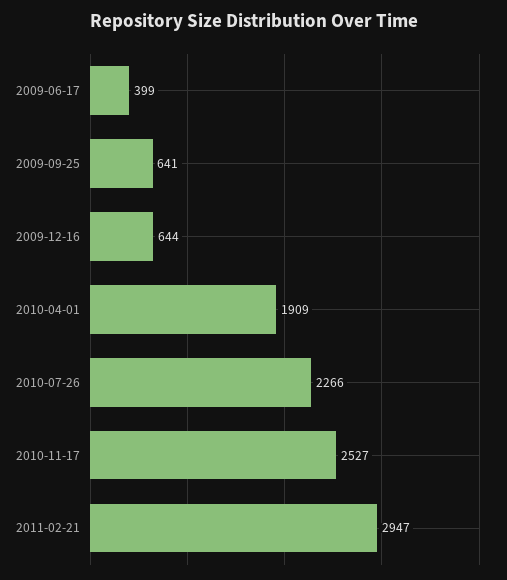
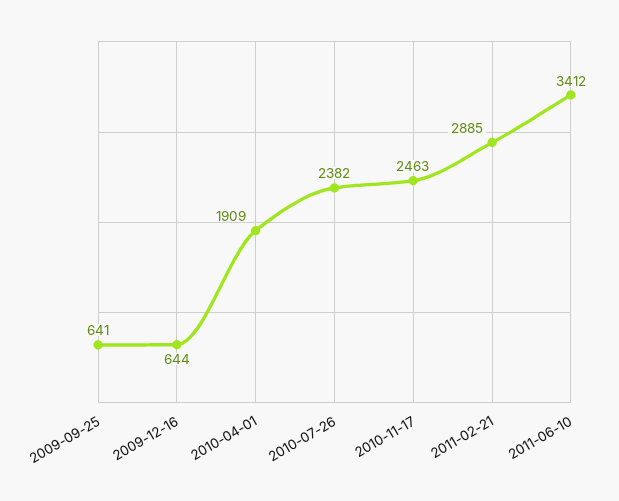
2009-06-17: 399 -> none
2010-07-26: 2266 -> 2382
2010-11-17: 2527 -> 2463
2011-02-21: 2947 -> 2885
2011-06-10: none -> 3412

